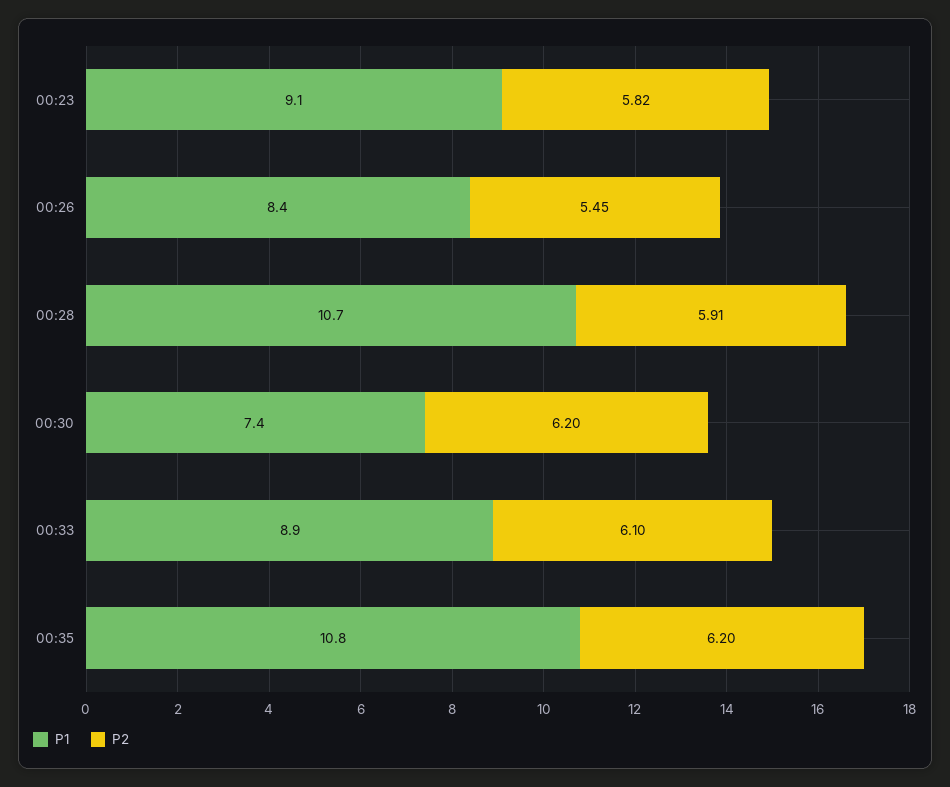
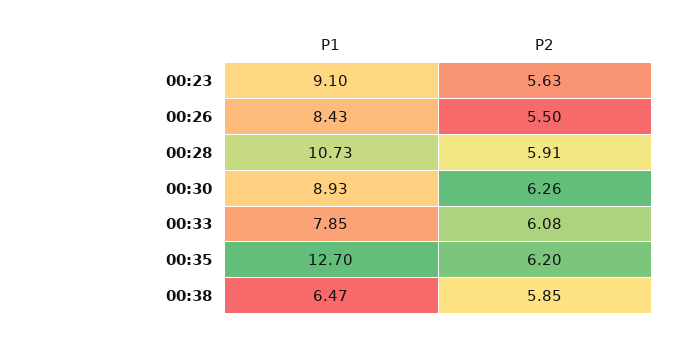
P2, 00:23: 5.82 -> 5.63
P2, 00:26: 5.45 -> 5.5
P1, 00:30: 7.4 -> 8.93
P2, 00:30: 6.2 -> 6.26
P1, 00:33: 8.9 -> 7.85
P2, 00:33: 6.1 -> 6.08
P1, 00:35: 10.8 -> 12.7
P1, 00:38: none -> 6.47
P2, 00:38: none -> 5.85

